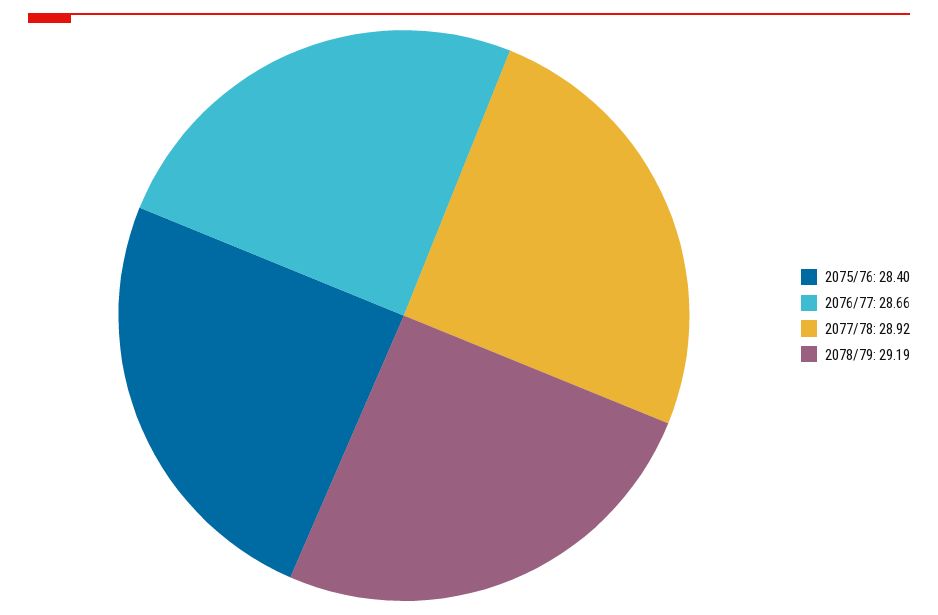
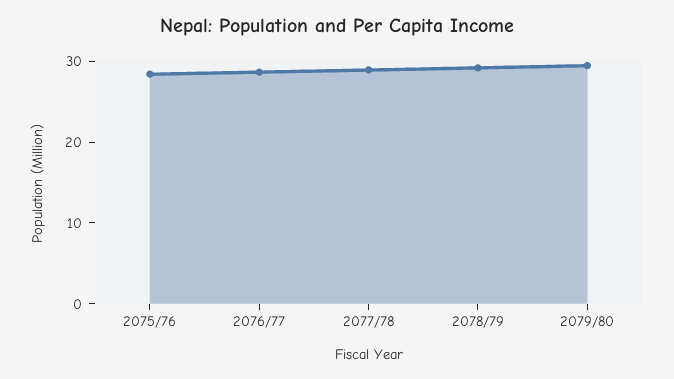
2079/80: none -> 30

